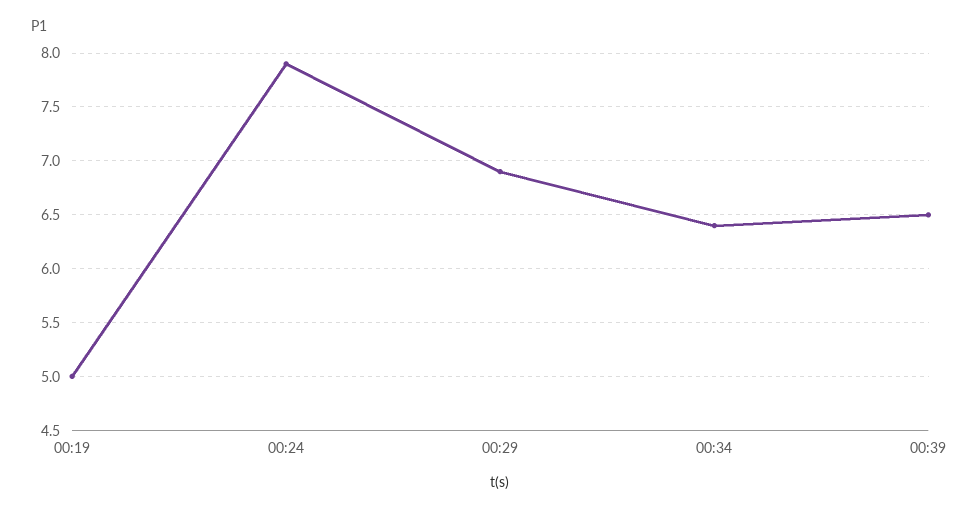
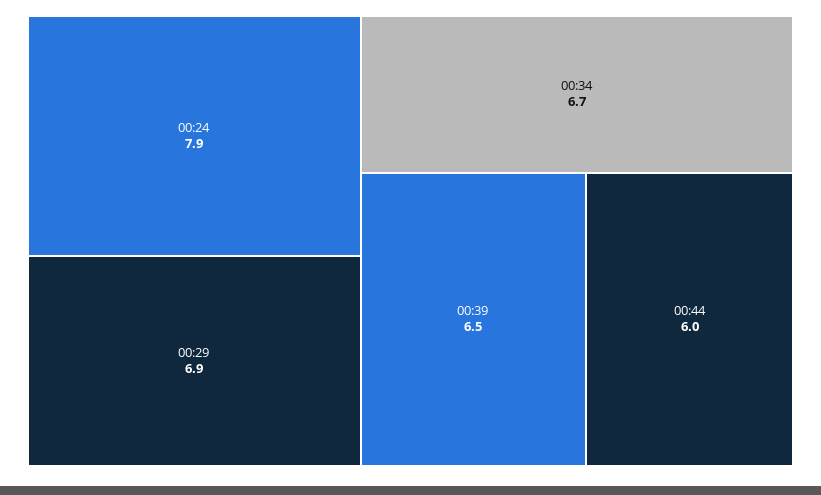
00:19: 5 -> none
00:34: 6.4 -> 6.7
00:44: none -> 6

